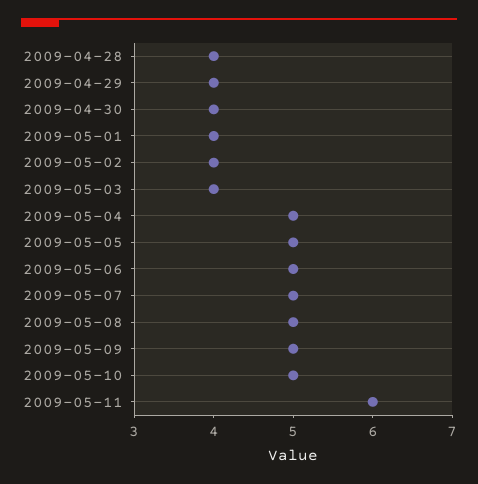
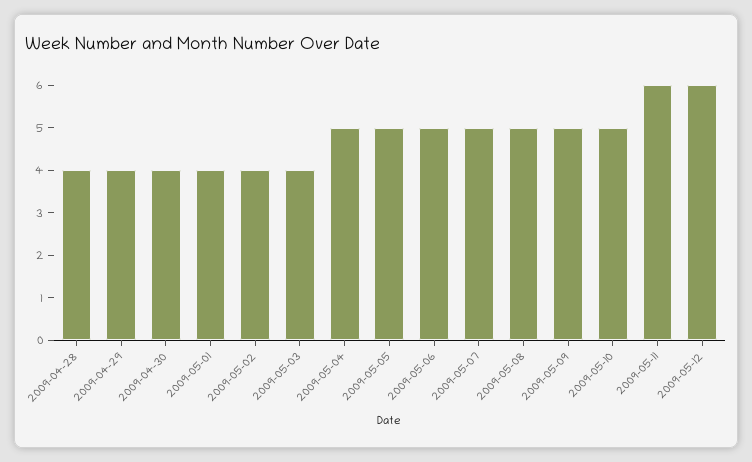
2009-05-12: none -> 6

